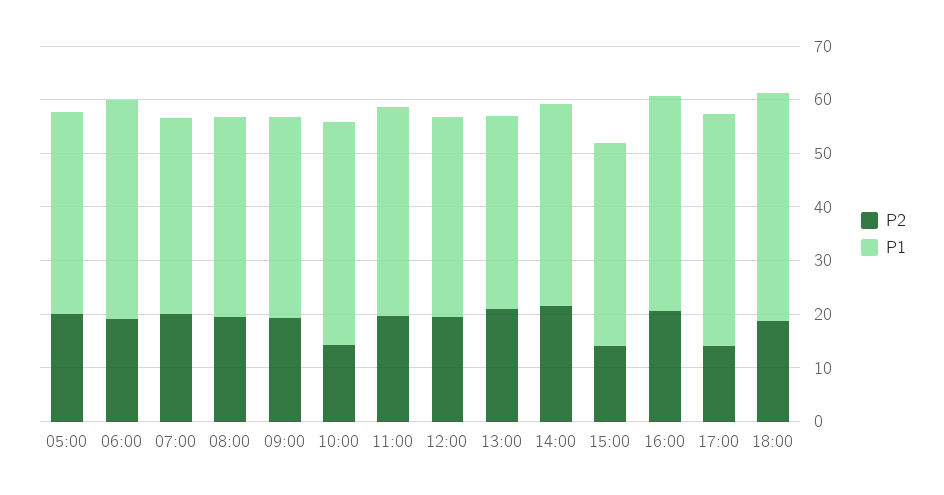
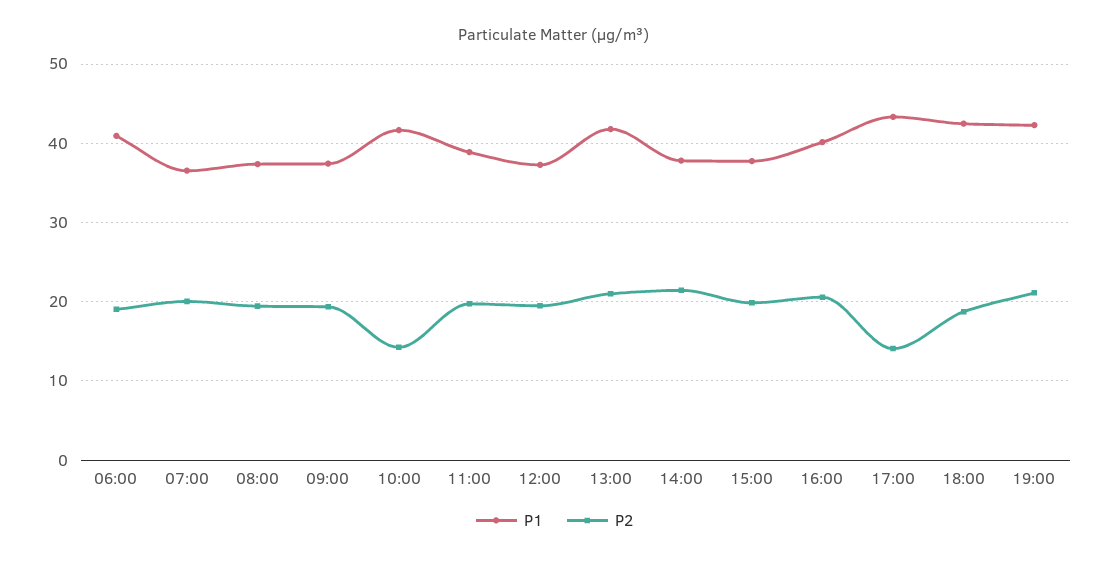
P2, 05:00: 20 -> none
P1, 05:00: 38 -> none
P1, 13:00: 36 -> 42
P2, 15:00: 14 -> 20
P1, 19:00: none -> 42
P2, 19:00: none -> 21

